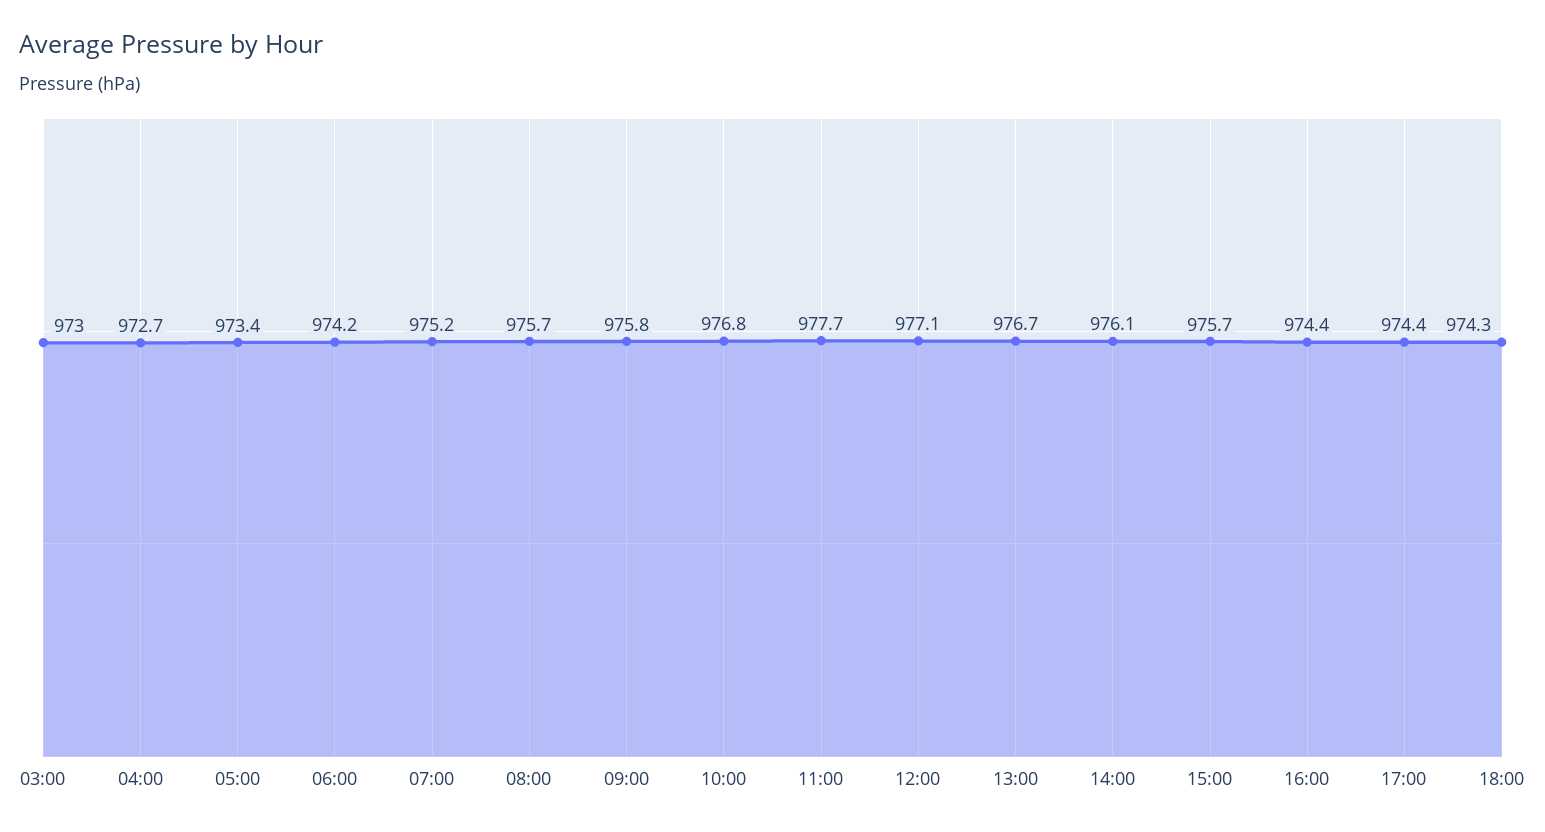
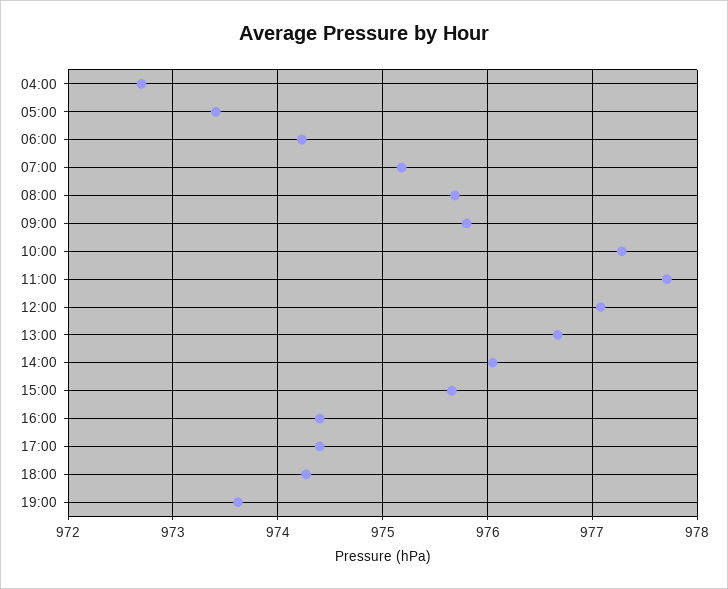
03:00: 973 -> none
10:00: 976.8 -> 977.3
19:00: none -> 973.6

